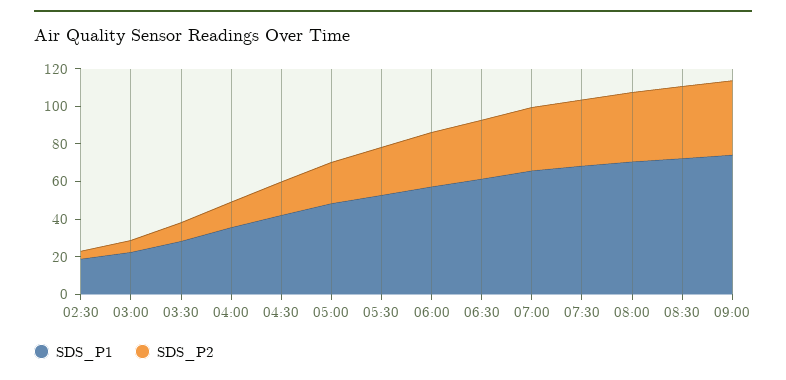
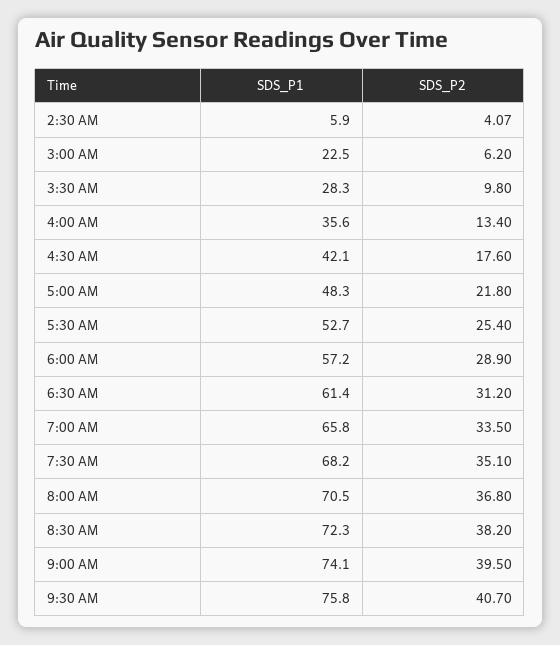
SDS_P1, 02:30: 20 -> 5.9
SDS_P1, 9:30 AM: none -> 75.8
SDS_P2, 9:30 AM: none -> 40.7

